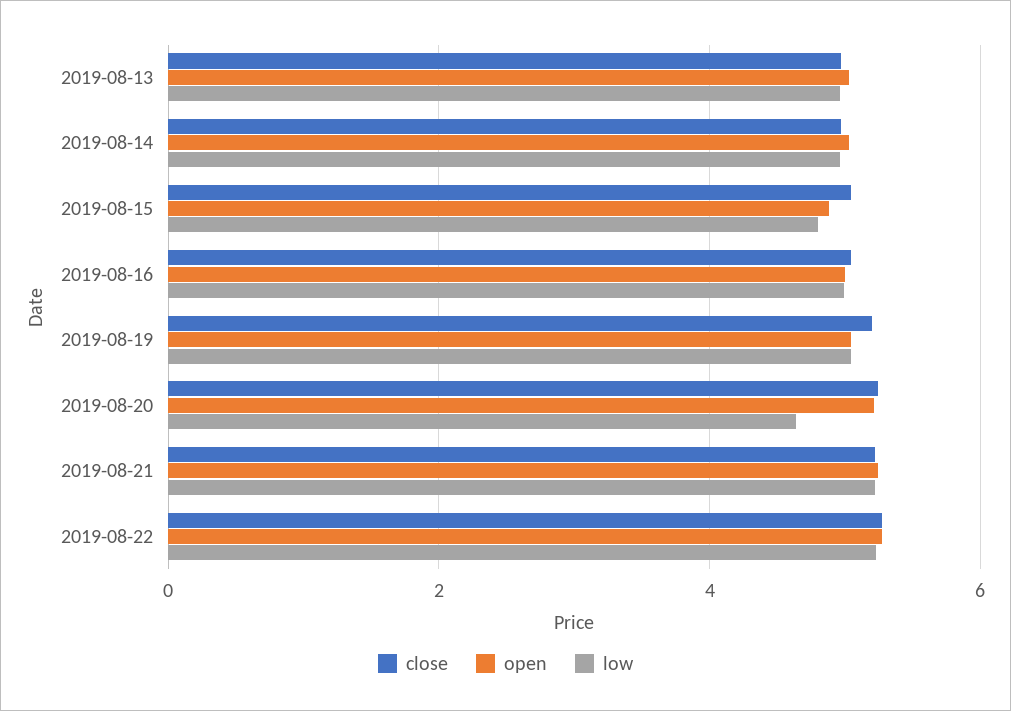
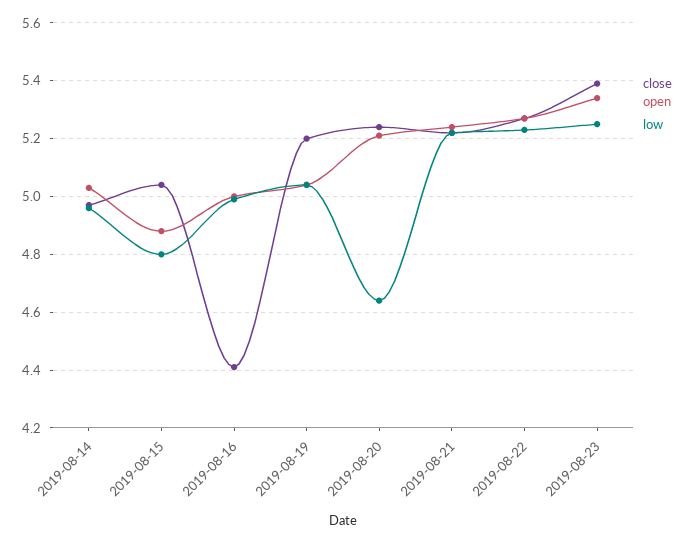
close, 2019-08-13: 5 -> none
open, 2019-08-13: 5 -> none
low, 2019-08-13: 5 -> none
close, 2019-08-16: 5 -> 4.4
close, 2019-08-23: none -> 5.4
open, 2019-08-23: none -> 5.35
low, 2019-08-23: none -> 5.25

